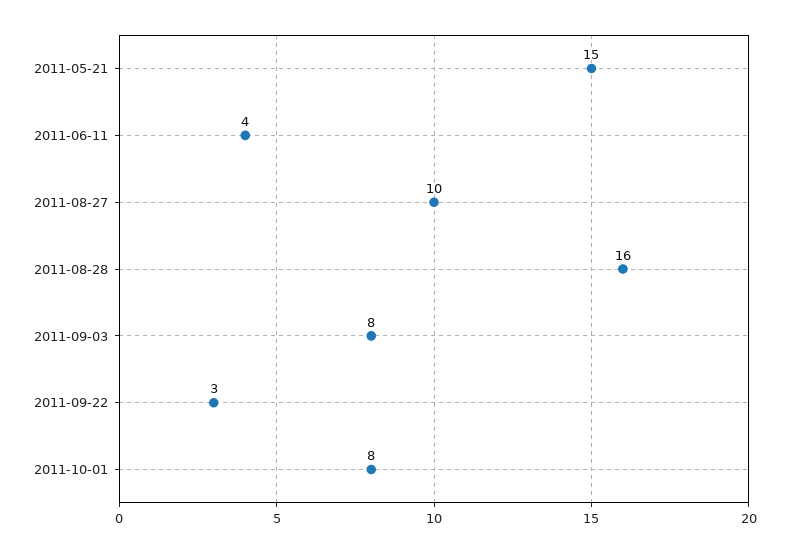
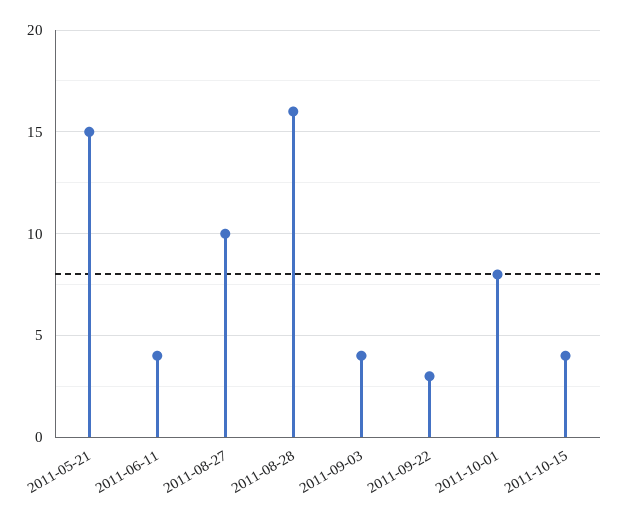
2011-09-03: 8 -> 4
2011-10-15: none -> 4

